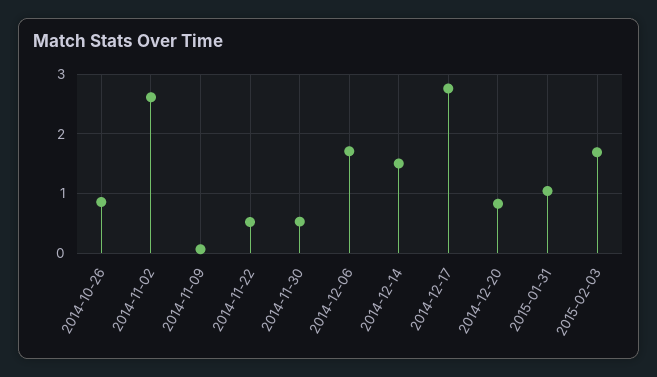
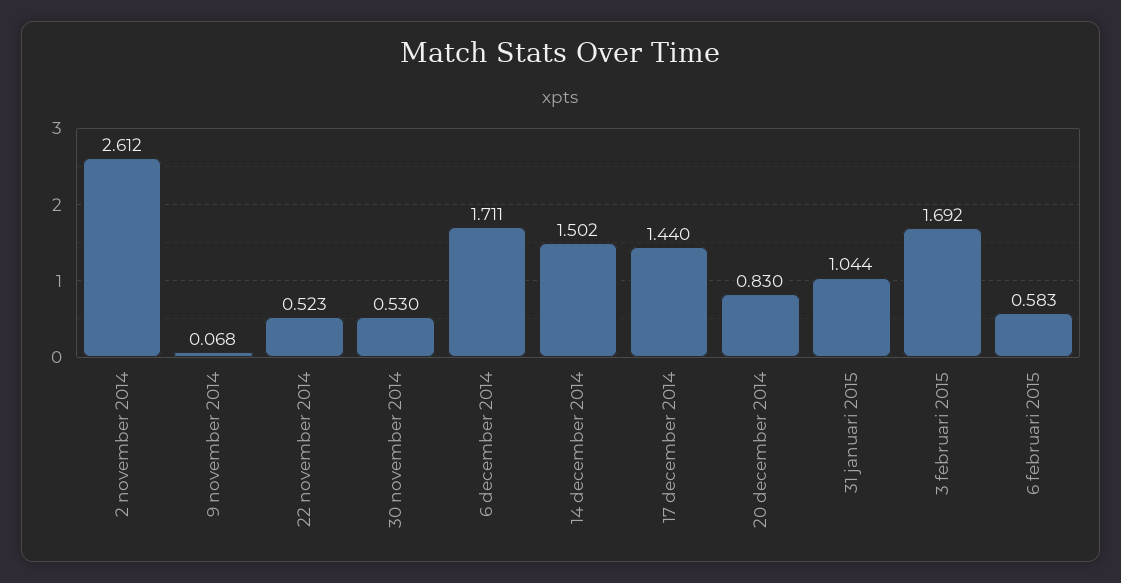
2014-10-26: 0.8 -> none
2014-12-17: 2.8 -> 1.44
6 februari 2015: none -> 0.583

